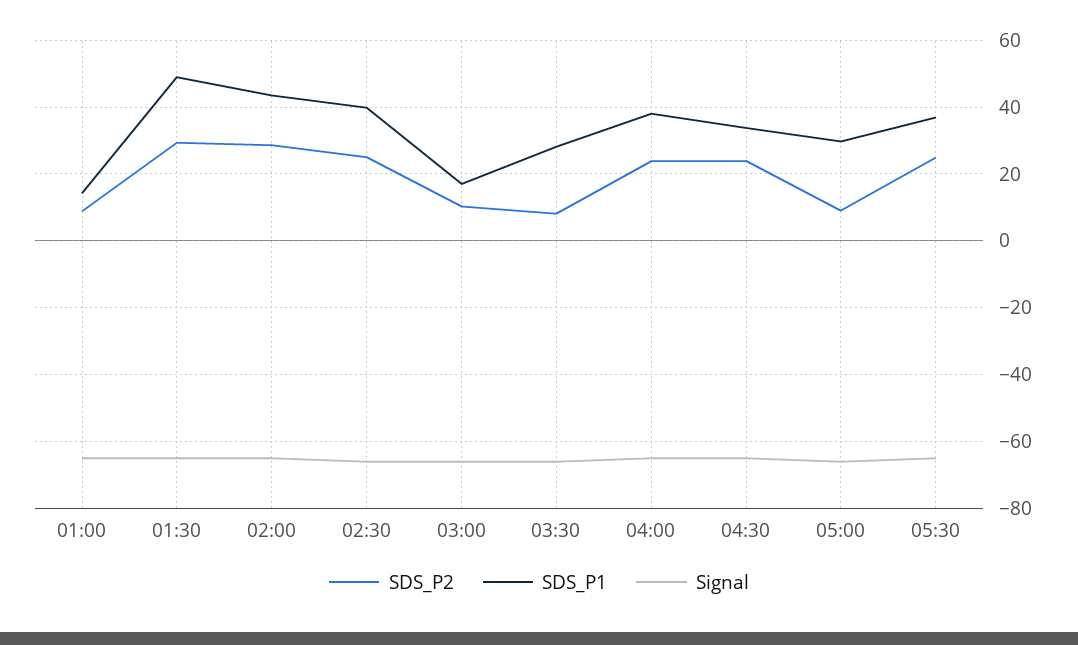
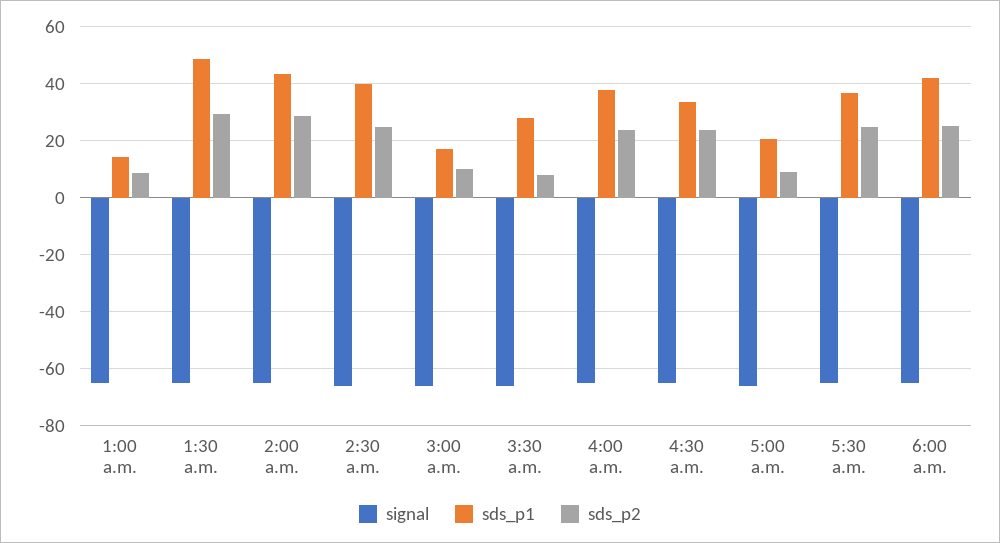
SDS_P1, 05:00: 30 -> 20
Signal, 6:00 a.m.: none -> -65
SDS_P1, 6:00 a.m.: none -> 42.5
SDS_P2, 6:00 a.m.: none -> 25

